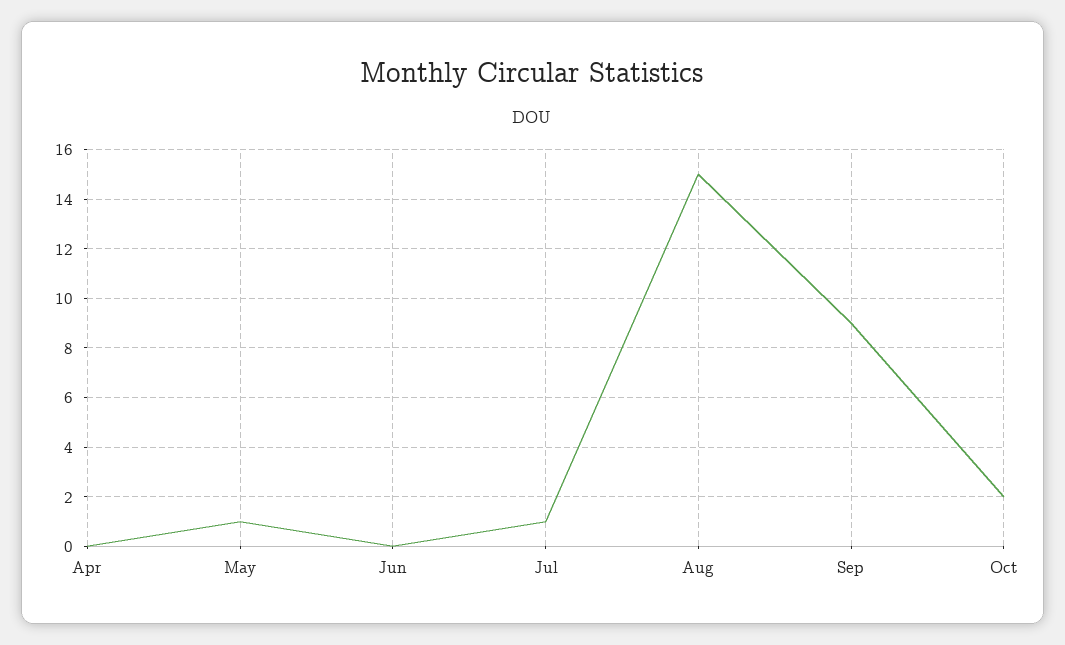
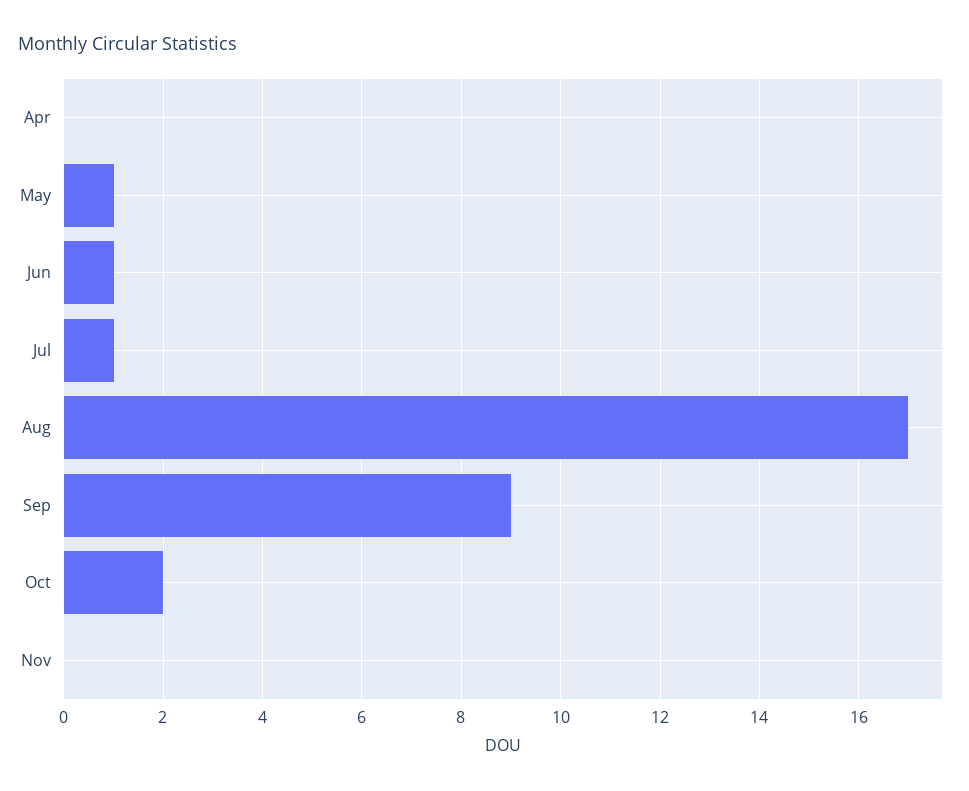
Jun: 0 -> 1
Aug: 15 -> 17
Nov: none -> 0

